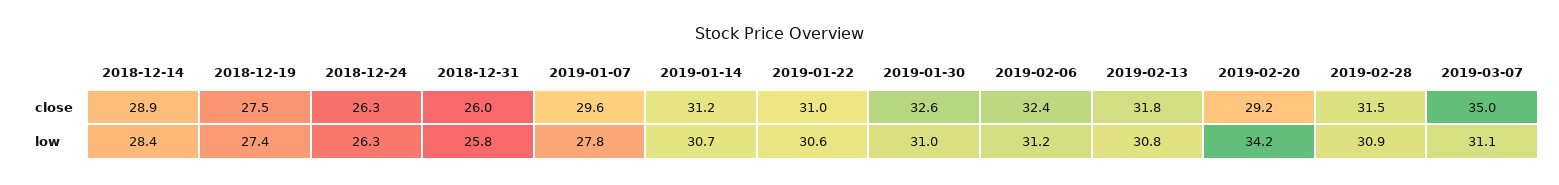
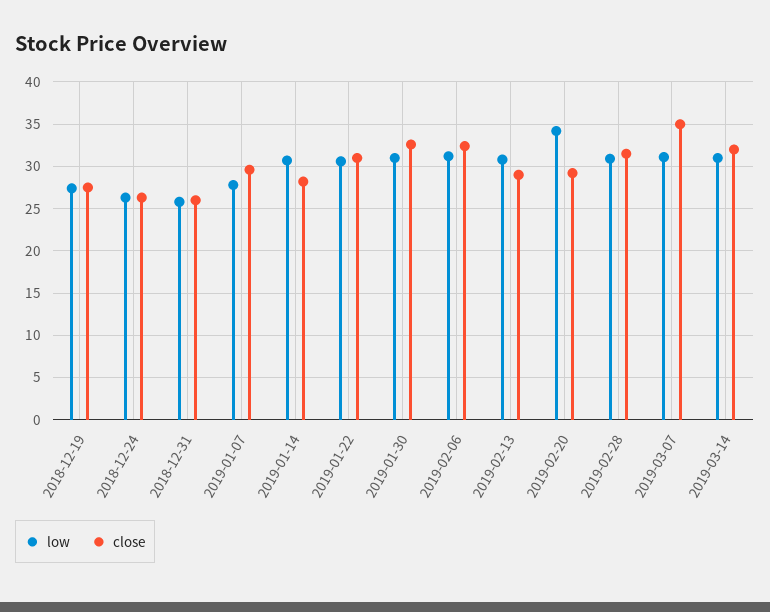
close, 2018-12-14: 28.9 -> none
close, 2019-01-14: 31.2 -> 28
close, 2019-02-13: 31.8 -> 29
low, 2018-12-14: 28.4 -> none
low, 2019-03-14: none -> 31
close, 2019-03-14: none -> 32

